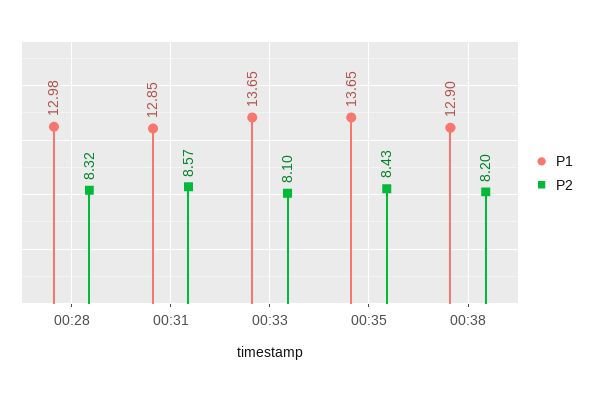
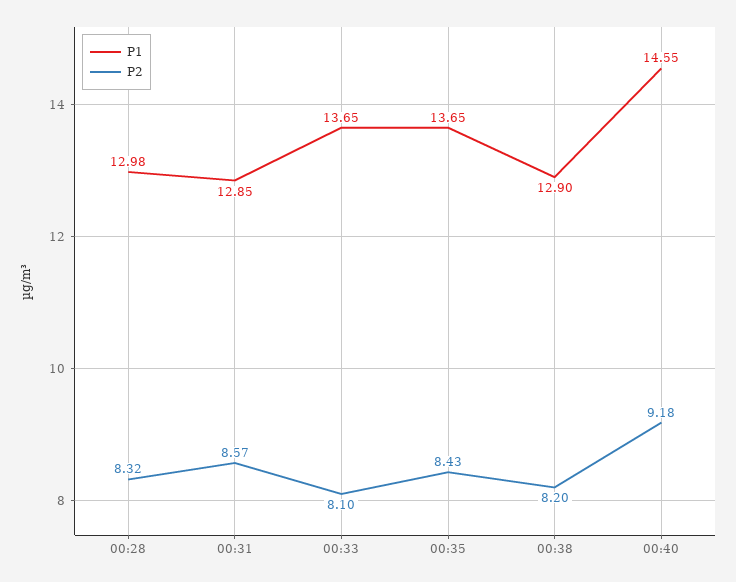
P1, 00:40: none -> 14.55
P2, 00:40: none -> 9.18

